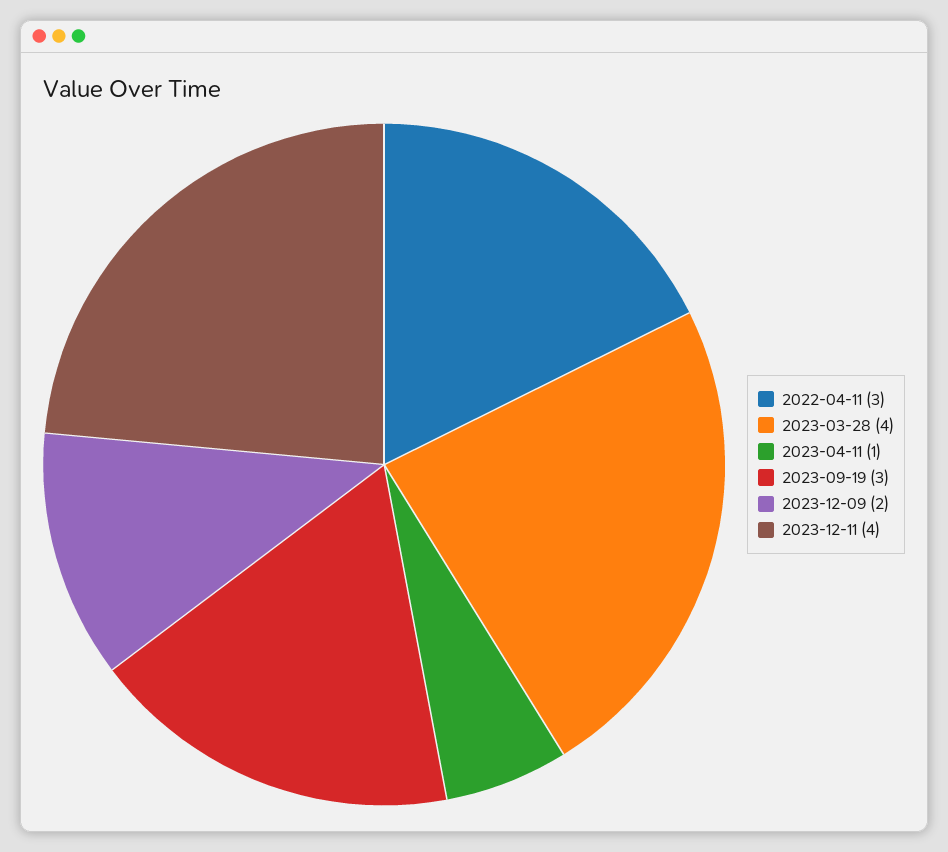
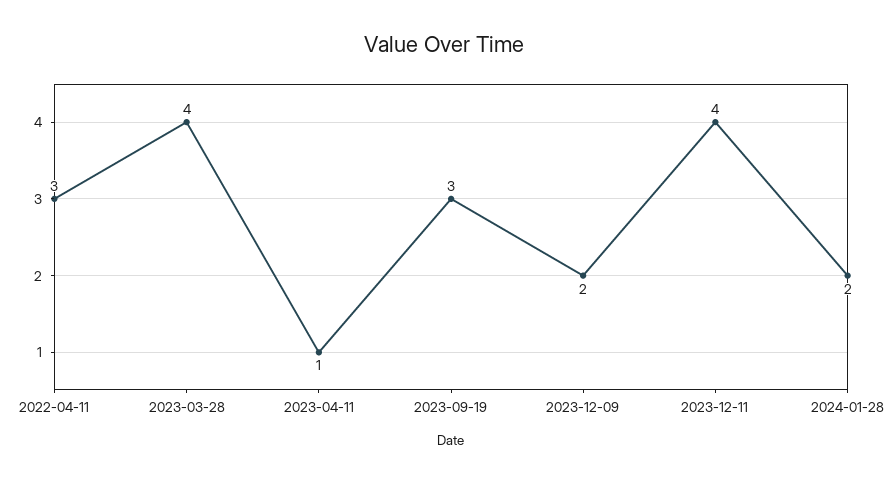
2024-01-28: none -> 2

